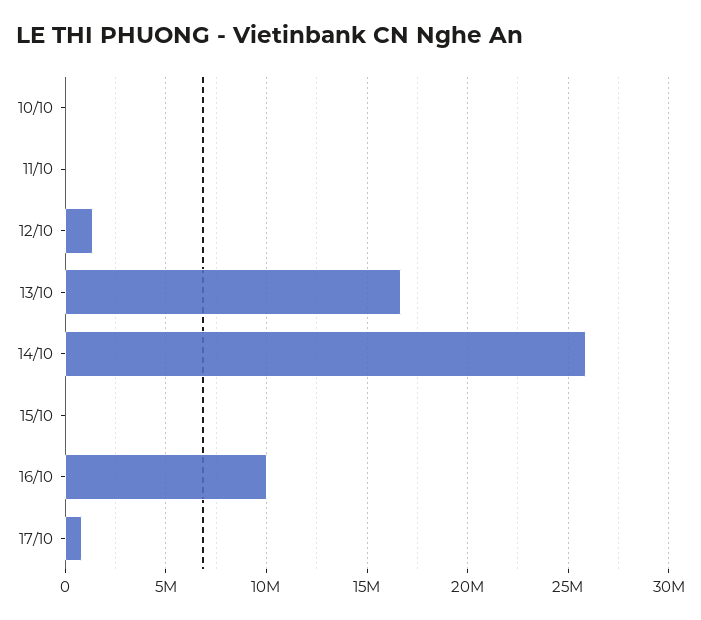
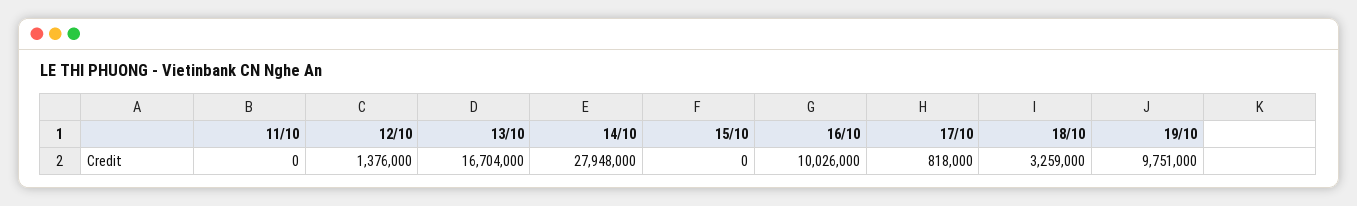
10/10: 0 -> none
14/10: 26000000 -> 27948000
18/10: none -> 3259000
19/10: none -> 9751000

